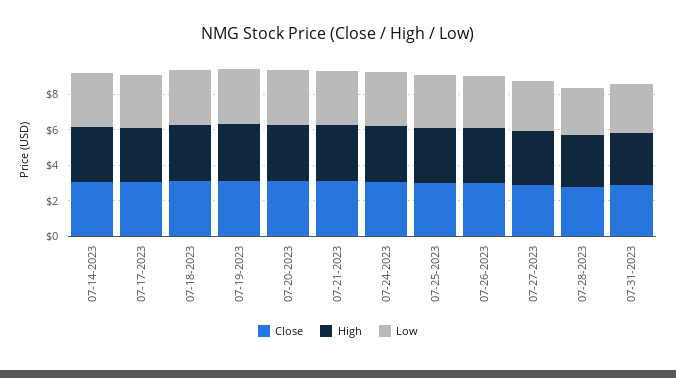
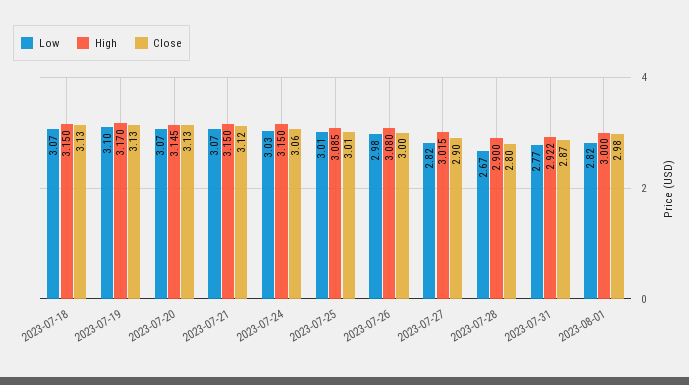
Close, 07-14-2023: 3 -> none
High, 07-14-2023: 3 -> none
Low, 07-14-2023: 3 -> none
Close, 07-17-2023: 3 -> none
High, 07-17-2023: 3 -> none
Low, 07-17-2023: 3 -> none
Low, 2023-08-01: none -> 2.82
High, 2023-08-01: none -> 3
Close, 2023-08-01: none -> 2.98

